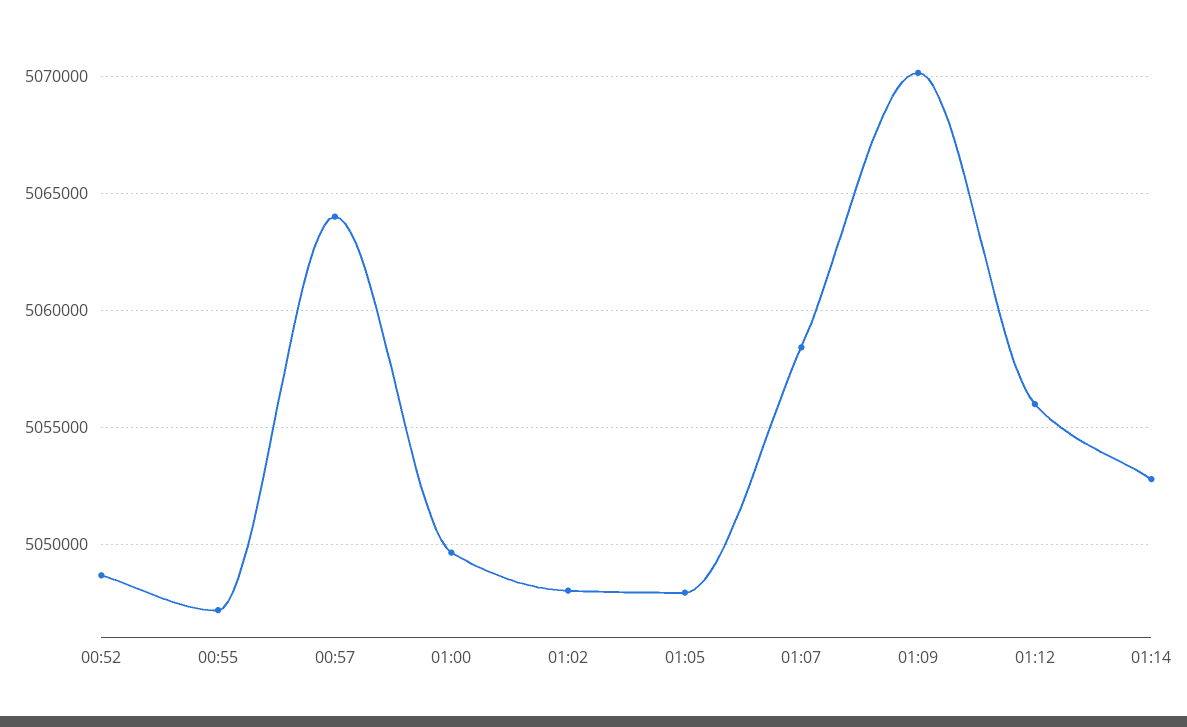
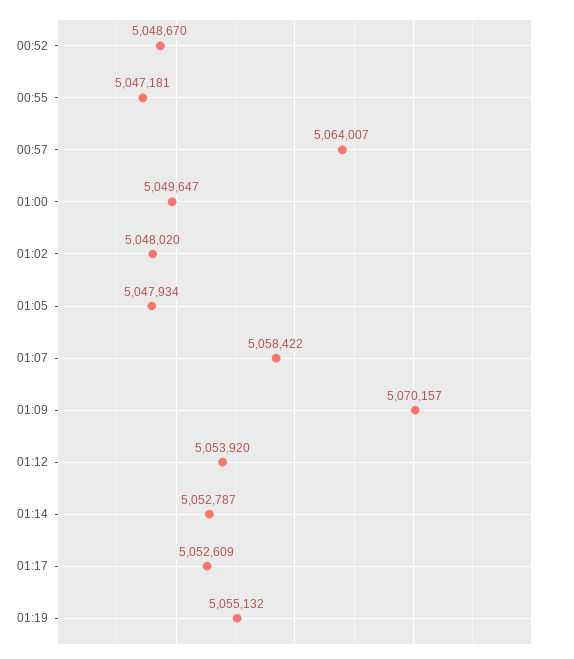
01:12: 5056000 -> 5053920
01:17: none -> 5052609
01:19: none -> 5055132

